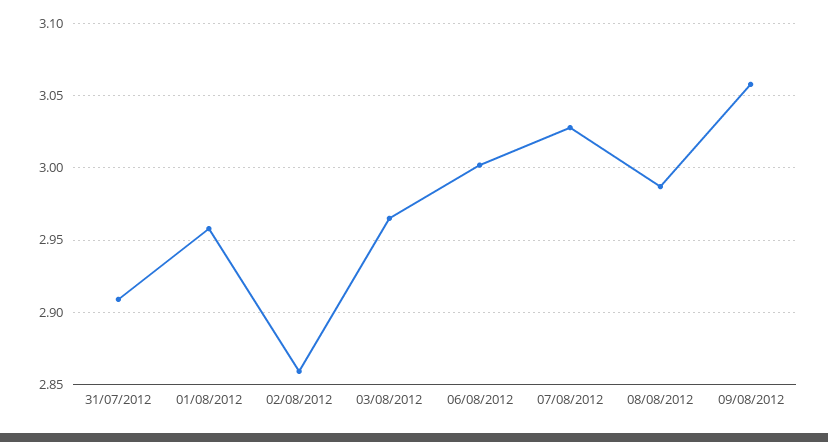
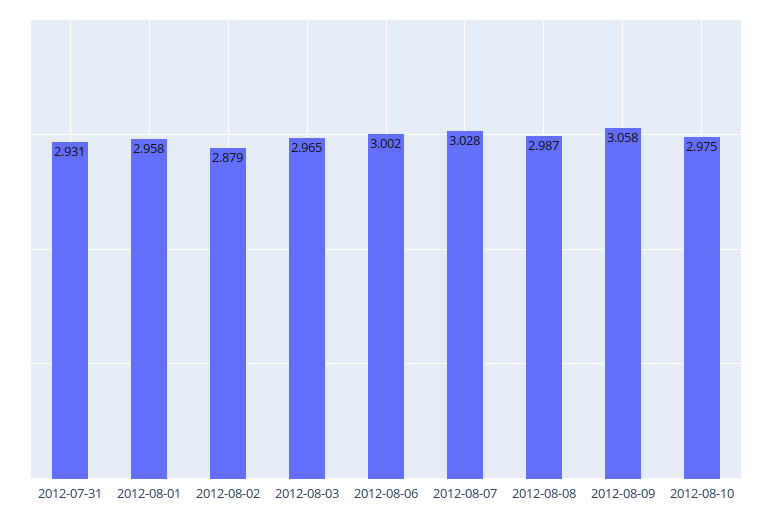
31/07/2012: 2.91 -> 2.931
02/08/2012: 2.86 -> 2.879
2012-08-10: none -> 2.975

